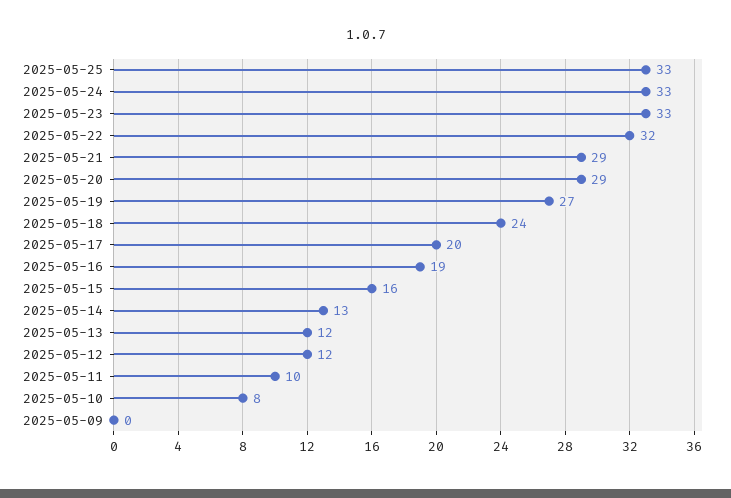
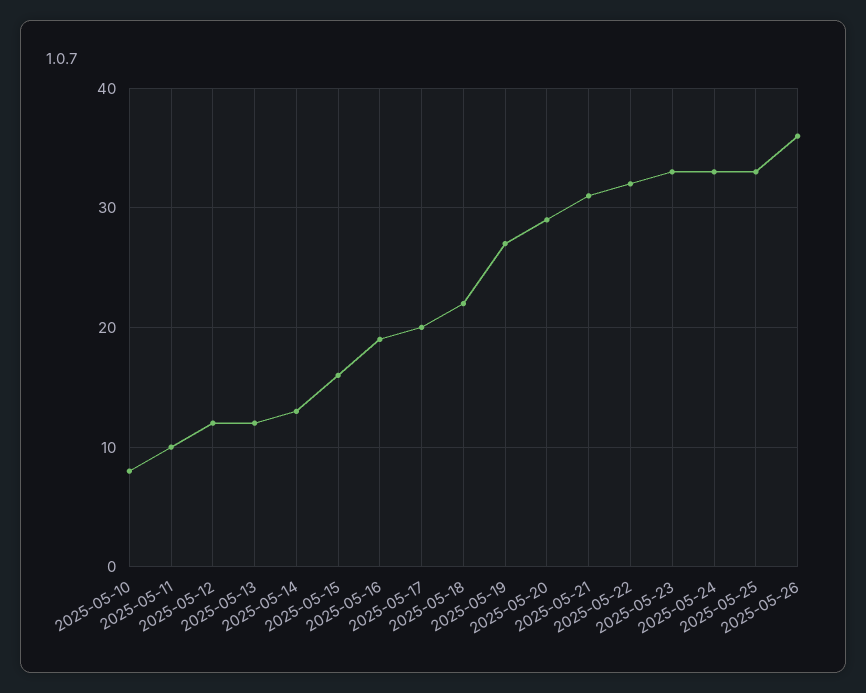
2025-05-21: 29 -> 31
2025-05-18: 24 -> 22
2025-05-09: 0 -> none
2025-05-26: none -> 36

